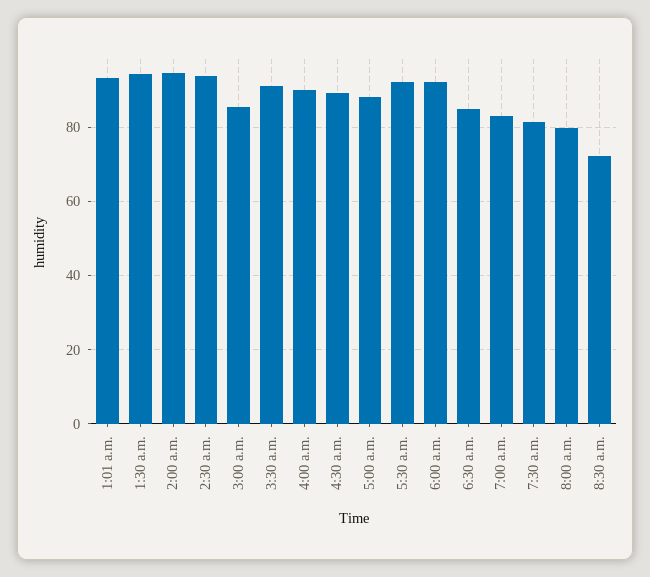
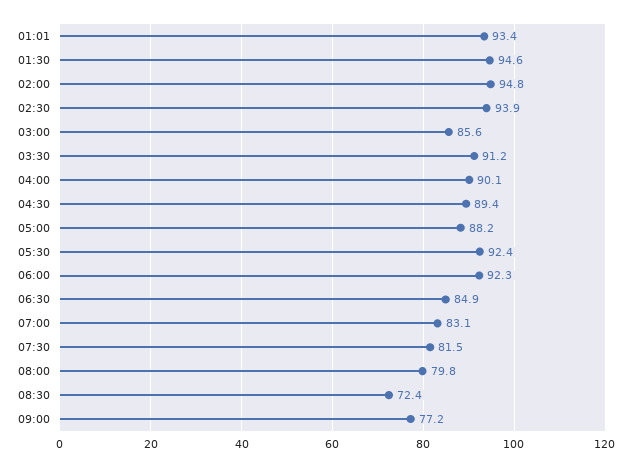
09:00: none -> 77.2

